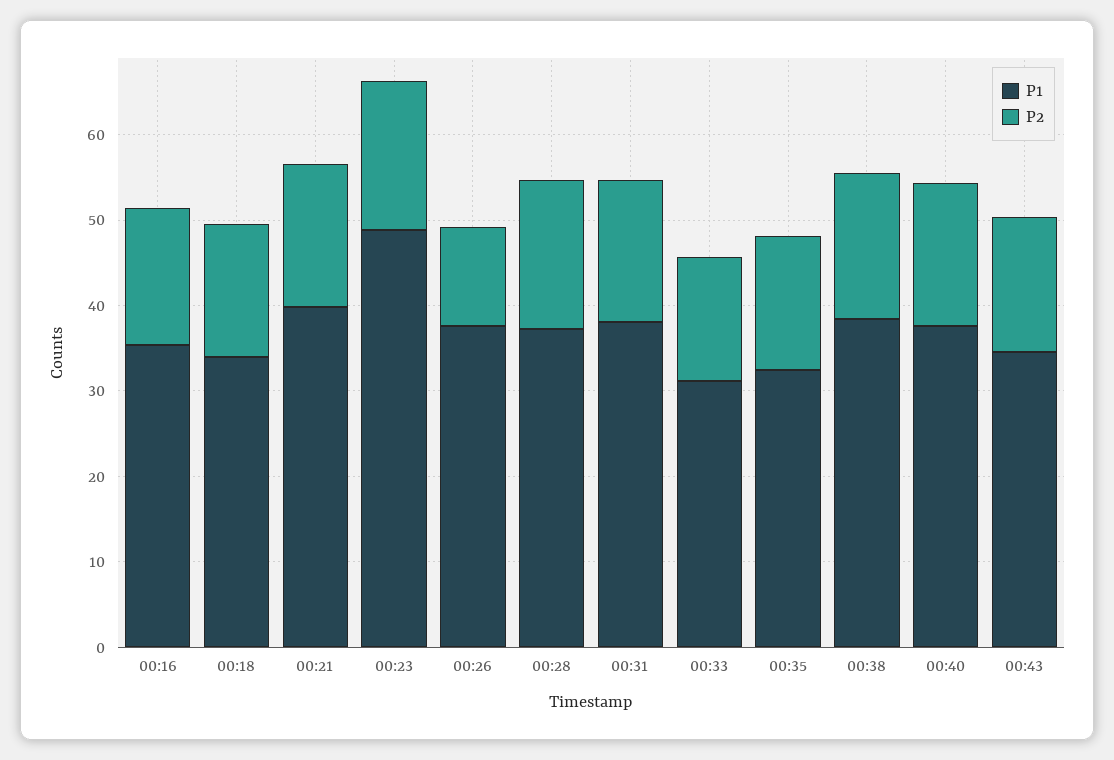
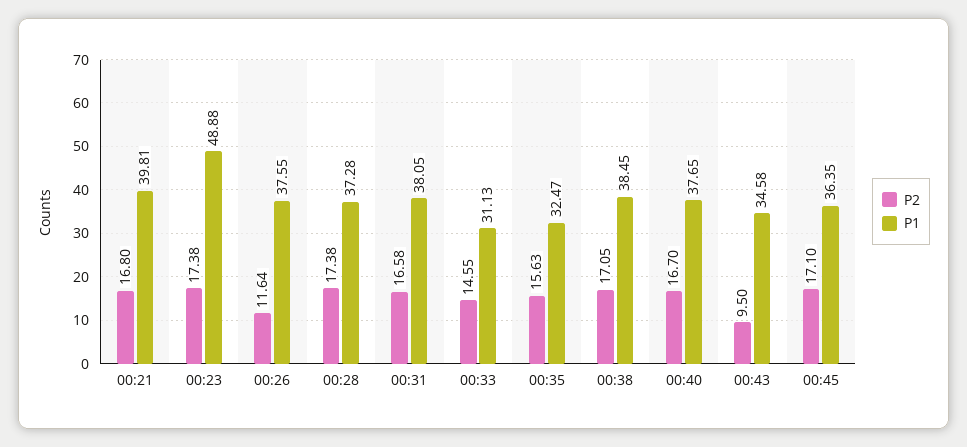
P1, 00:16: 36 -> none
P2, 00:16: 16 -> none
P1, 00:18: 34 -> none
P2, 00:18: 16 -> none
P2, 00:43: 16 -> 9.5
P2, 00:45: none -> 17.1
P1, 00:45: none -> 36.35

